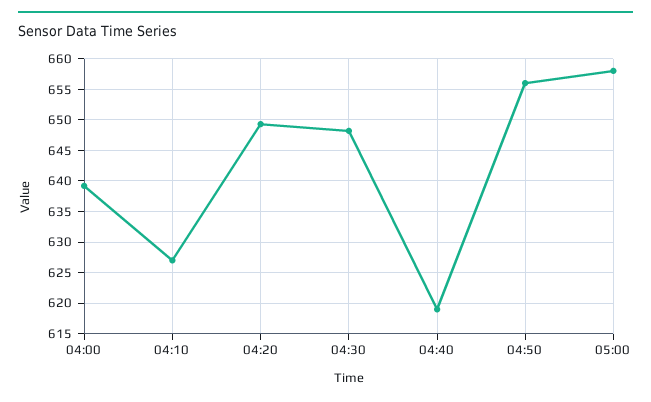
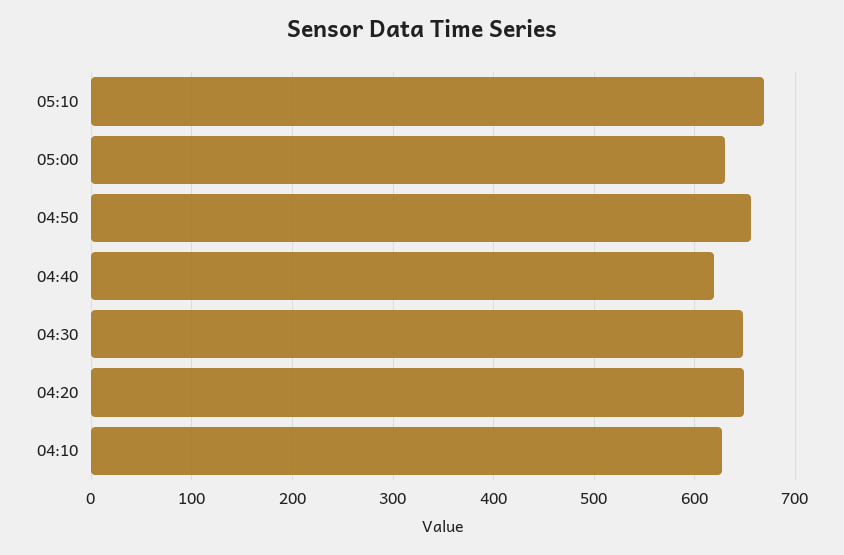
04:00: 639 -> none
05:00: 658 -> 630
05:10: none -> 670

